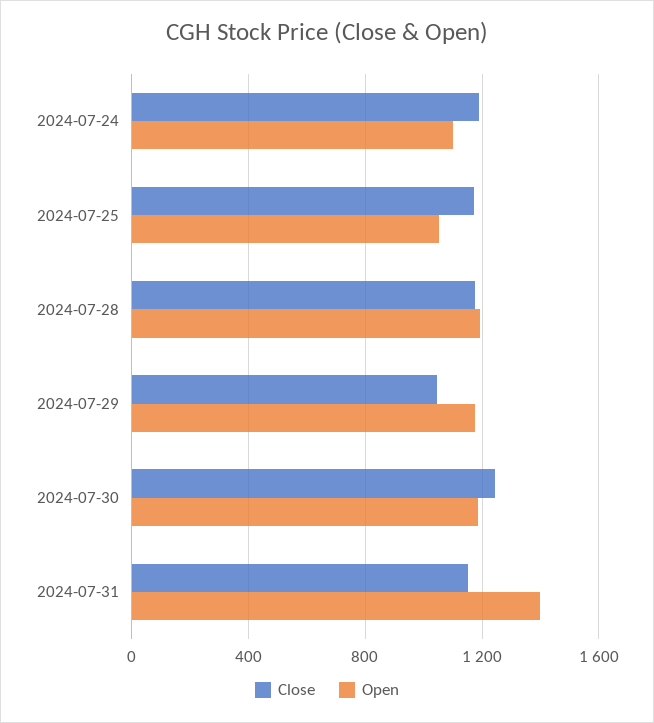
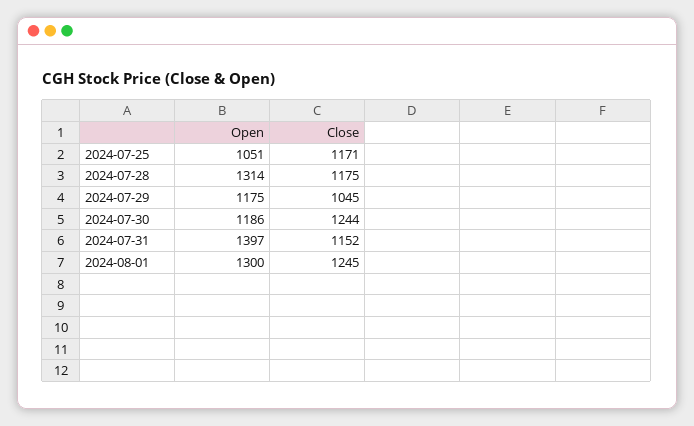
Close, 2024-07-24: 1200 -> none
Open, 2024-07-24: 1100 -> none
Open, 2024-07-28: 1200 -> 1314
Open, 2024-08-01: none -> 1300
Close, 2024-08-01: none -> 1245

